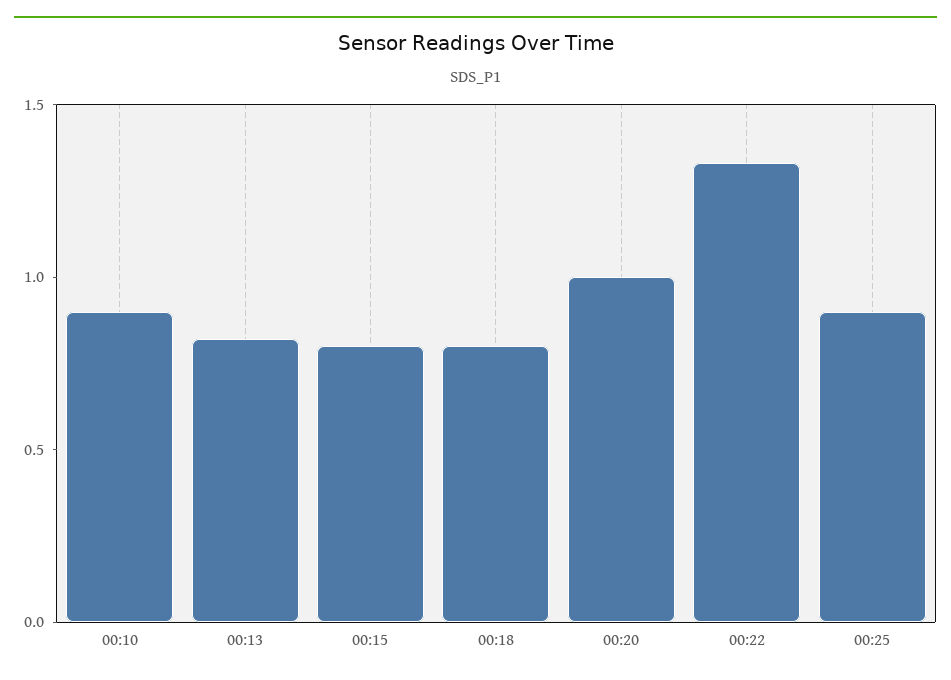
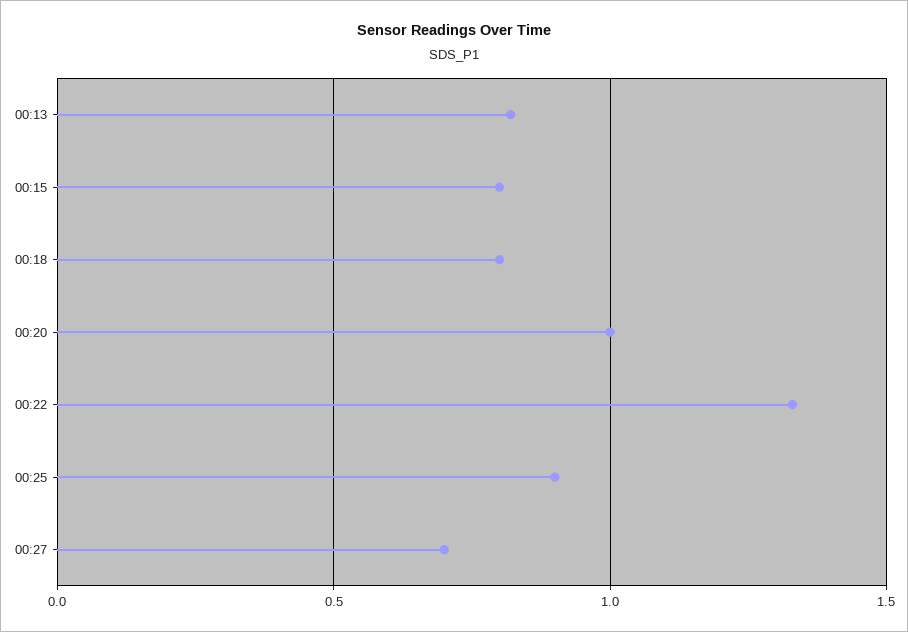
00:10: 0.9 -> none
00:27: none -> 0.7

